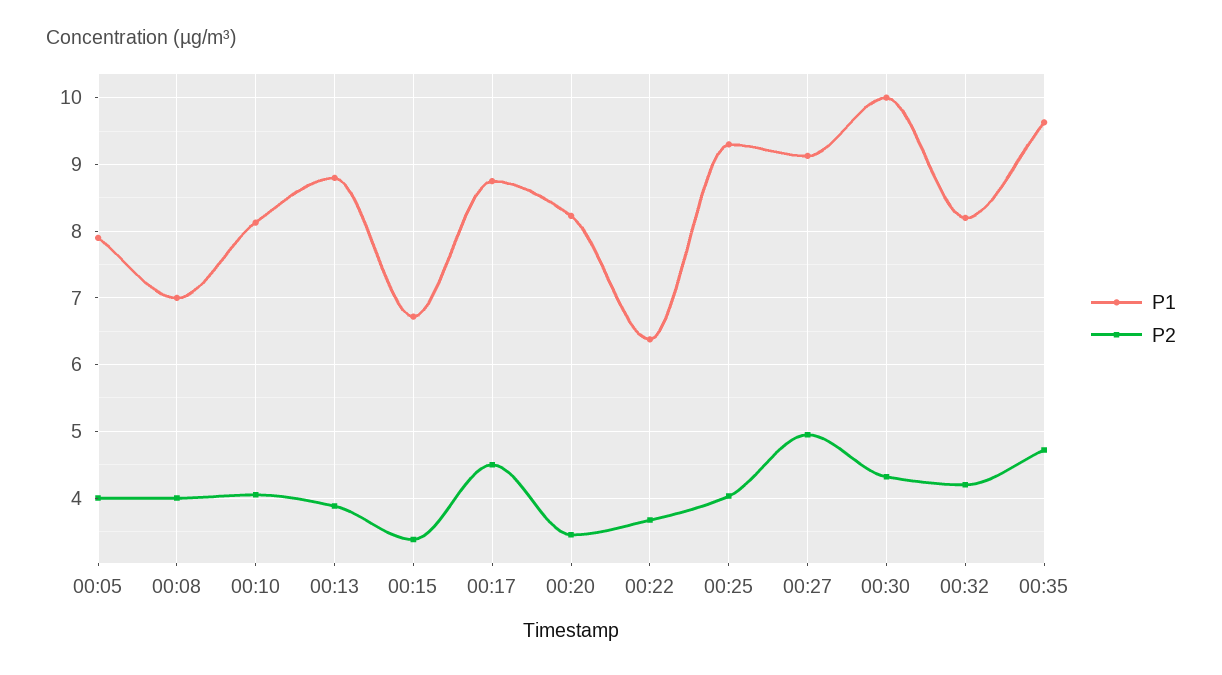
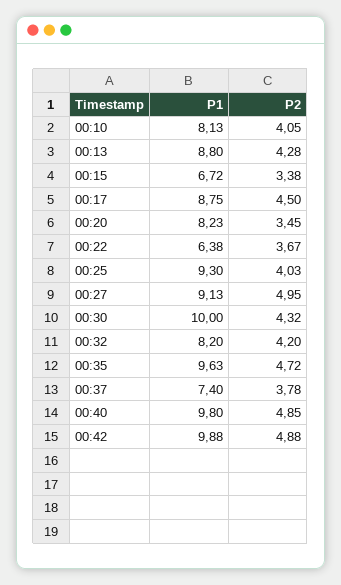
P1, 00:05: 7.9 -> none
P2, 00:05: 4 -> none
P1, 00:08: 7 -> none
P2, 00:08: 4 -> none
P2, 00:13: 3.9 -> 4.28
P1, 00:37: none -> 7.4
P2, 00:37: none -> 3.78
P1, 00:40: none -> 9.8
P2, 00:40: none -> 4.85
P1, 00:42: none -> 9.88
P2, 00:42: none -> 4.88

